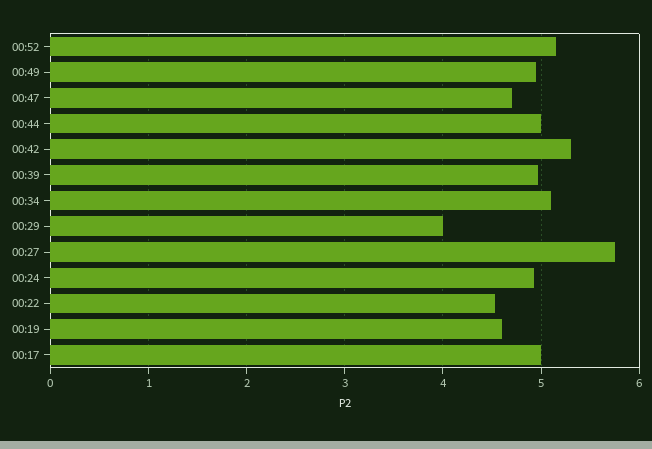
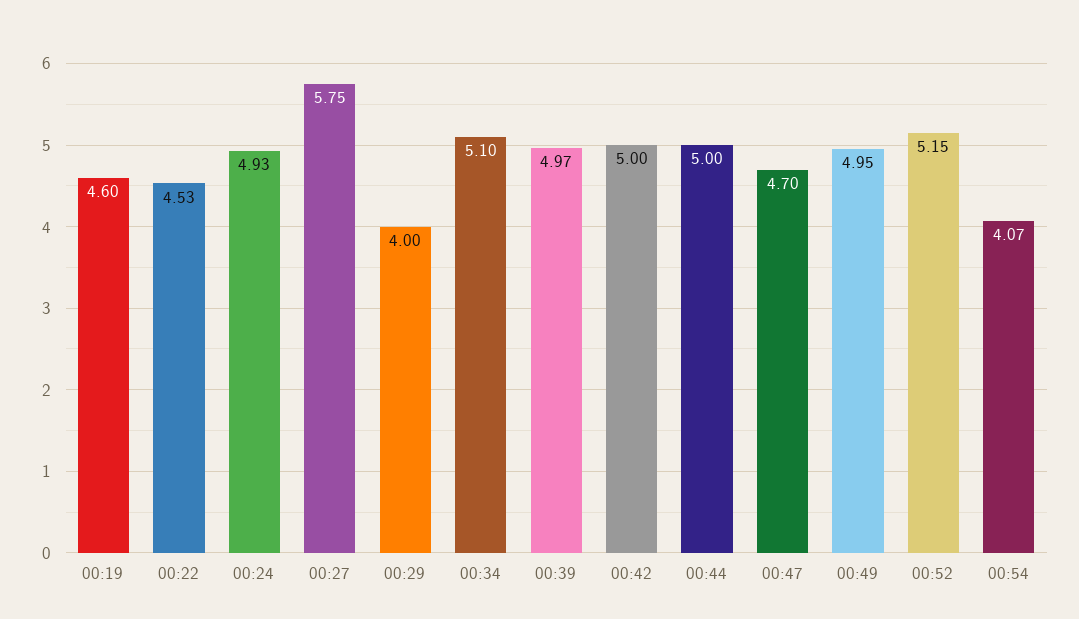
00:42: 5.3 -> 5
00:17: 5 -> none
00:54: none -> 4.07

